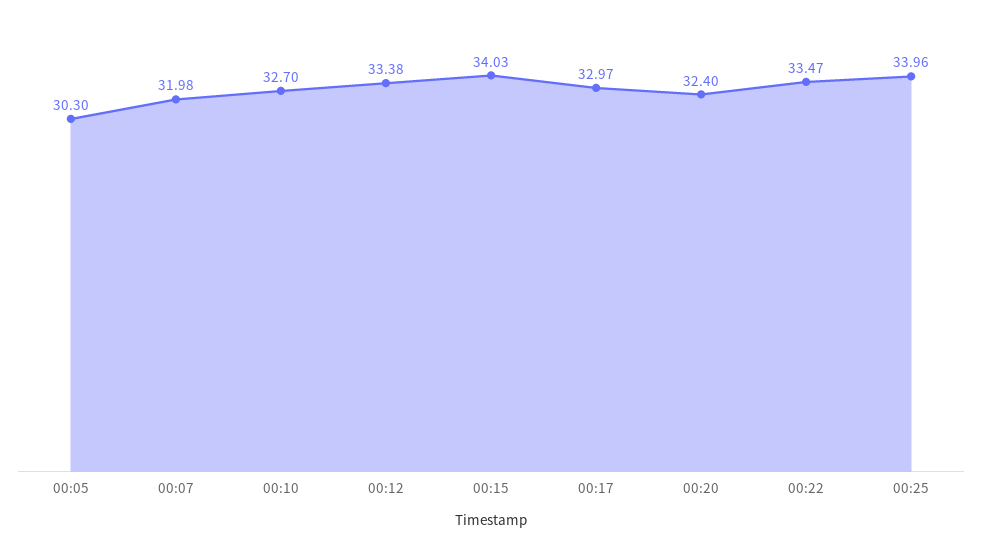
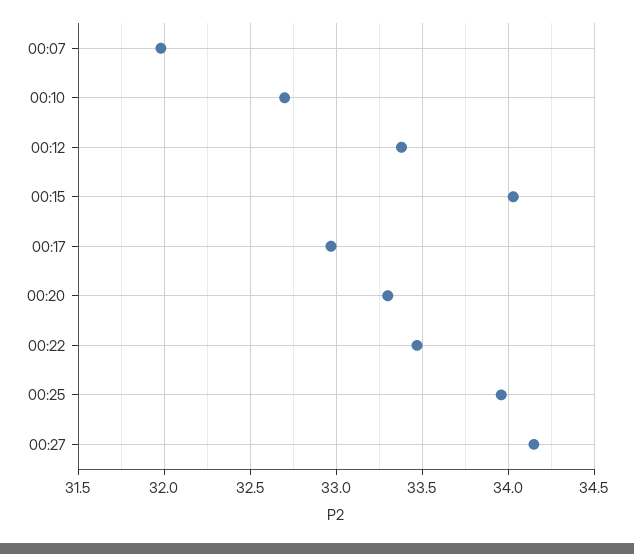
00:05: 30.3 -> none
00:20: 32.4 -> 33.3
00:27: none -> 34.15

